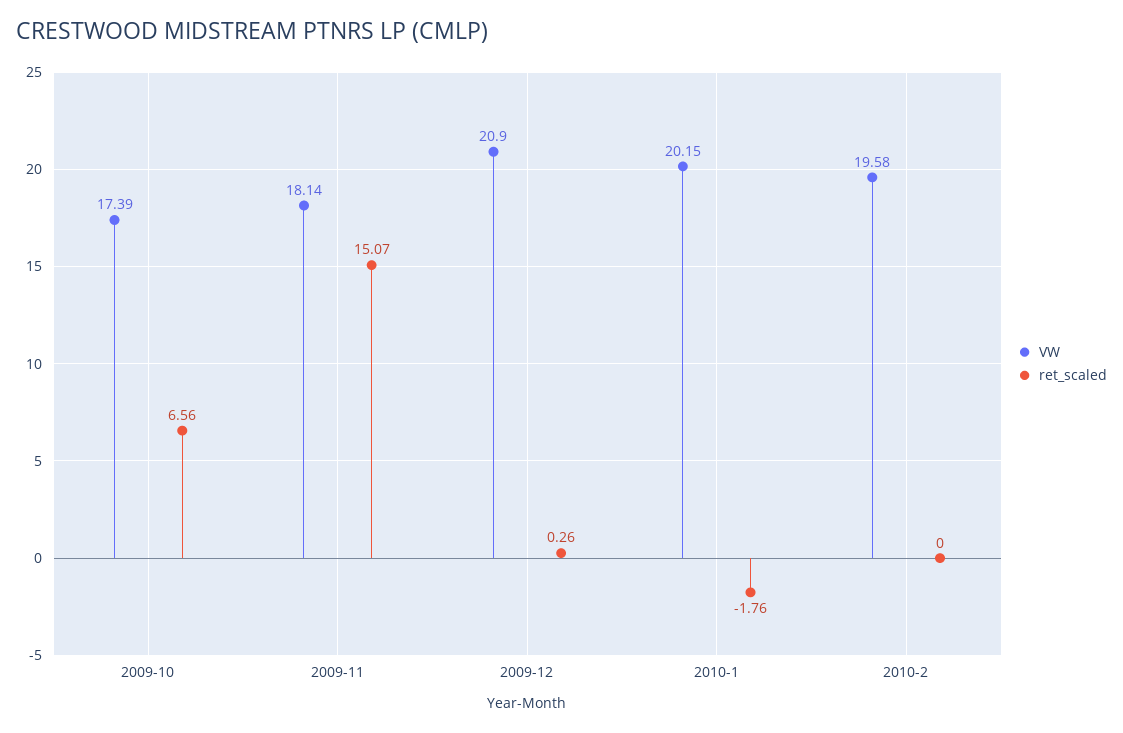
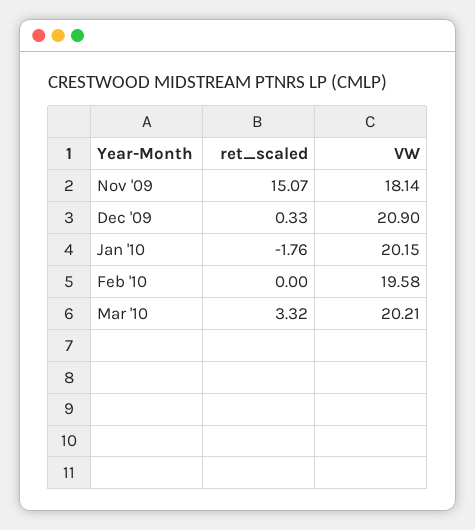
VW, 2009-10: 17.39 -> none
ret_scaled, 2009-10: 6.56 -> none
ret_scaled, 2009-12: 0.26 -> 0.33
ret_scaled, Mar '10: none -> 3.32
VW, Mar '10: none -> 20.21

